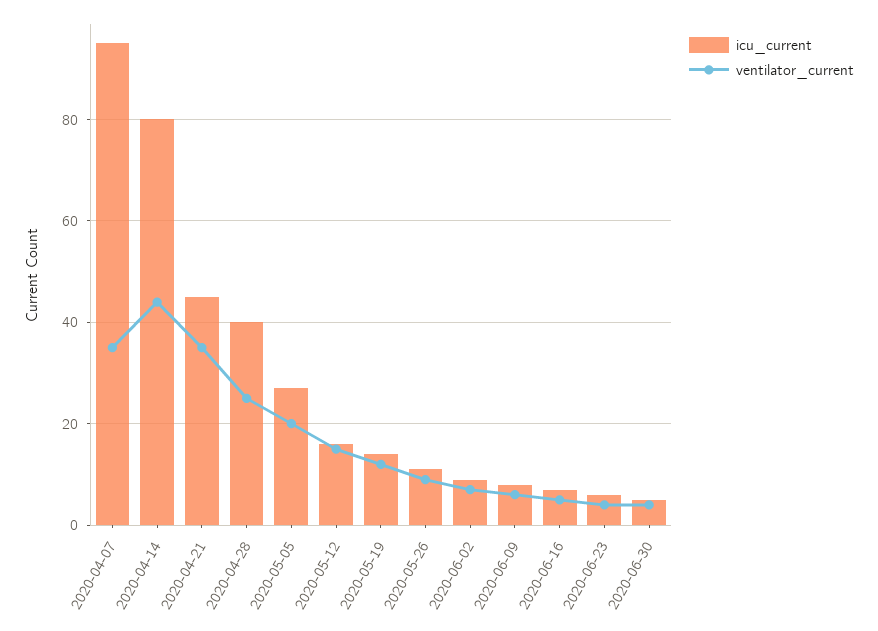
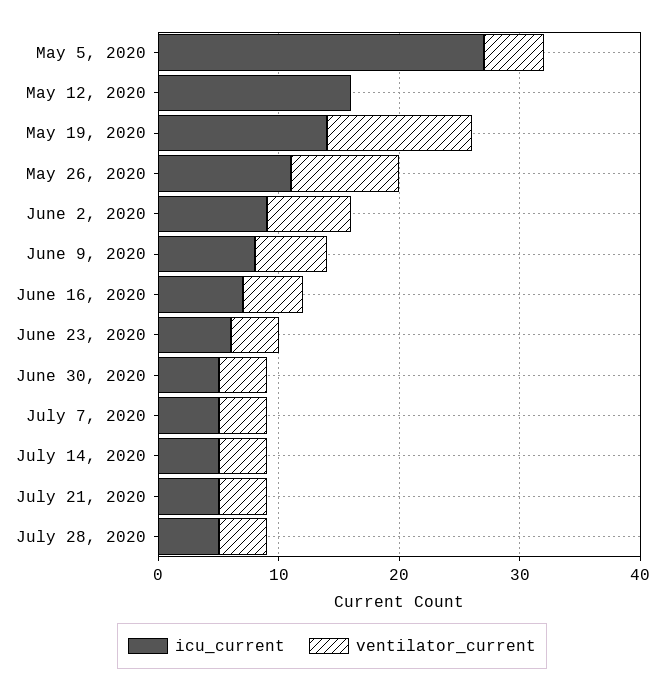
icu_current, 2020-04-07: 95 -> none
ventilator_current, 2020-04-07: 35 -> none
icu_current, 2020-04-14: 80 -> none
ventilator_current, 2020-04-14: 45 -> none
icu_current, 2020-04-21: 45 -> none
ventilator_current, 2020-04-21: 35 -> none
icu_current, 2020-04-28: 40 -> none
ventilator_current, 2020-04-28: 25 -> none
ventilator_current, 2020-05-05: 20 -> 5
ventilator_current, 2020-05-12: 15 -> 0
icu_current, July 7, 2020: none -> 5
ventilator_current, July 7, 2020: none -> 4
icu_current, July 14, 2020: none -> 5
ventilator_current, July 14, 2020: none -> 4
icu_current, July 21, 2020: none -> 5
ventilator_current, July 21, 2020: none -> 4
icu_current, July 28, 2020: none -> 5
ventilator_current, July 28, 2020: none -> 4

